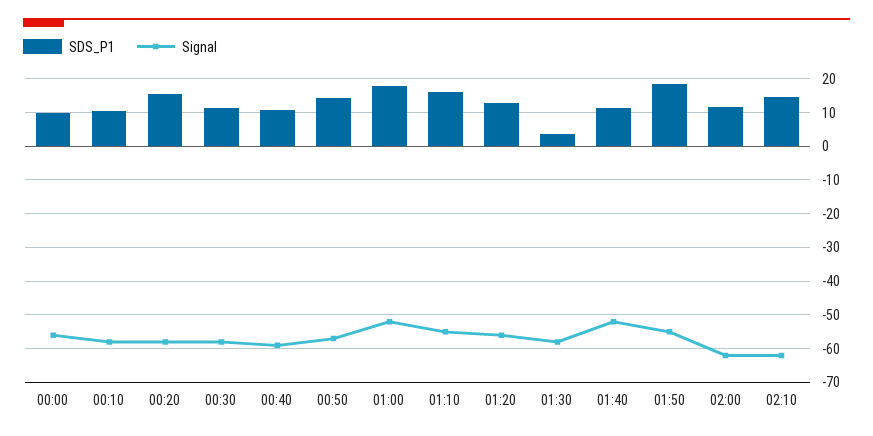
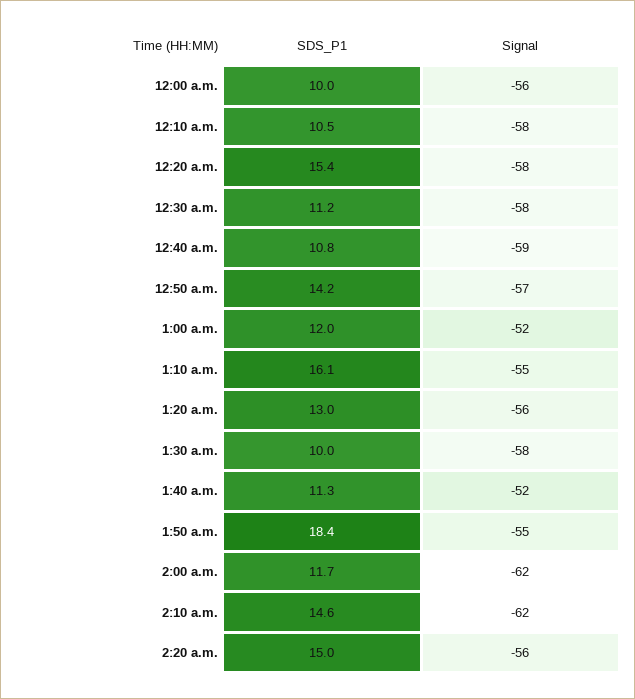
SDS_P1, 01:00: 18 -> 12
SDS_P1, 01:30: 4 -> 10
SDS_P1, 2:20 a.m.: none -> 15
Signal, 2:20 a.m.: none -> -56

